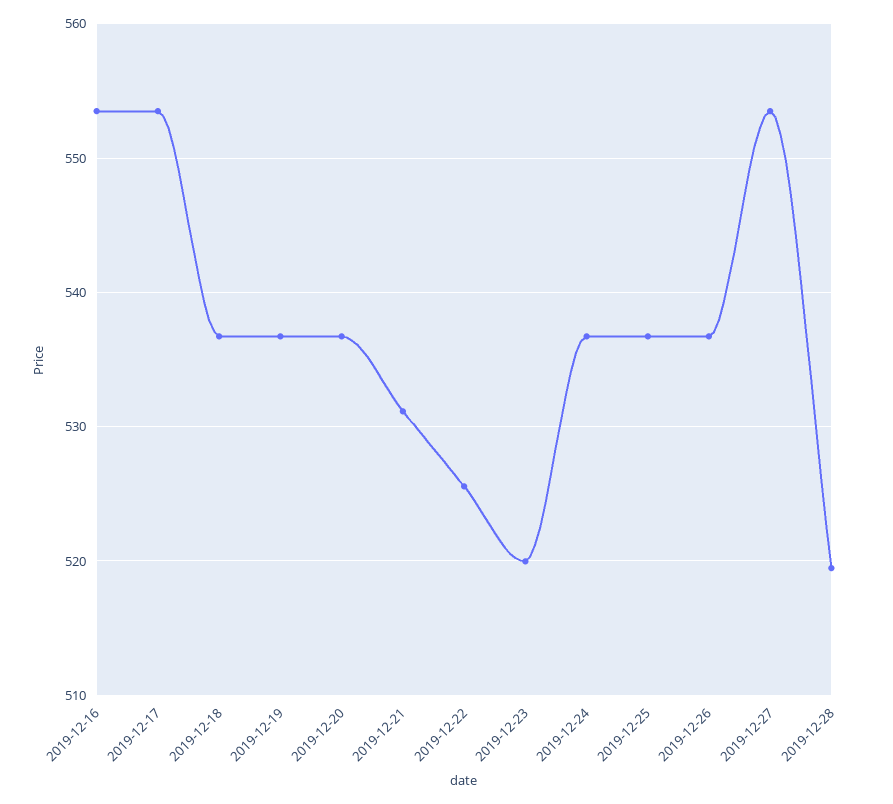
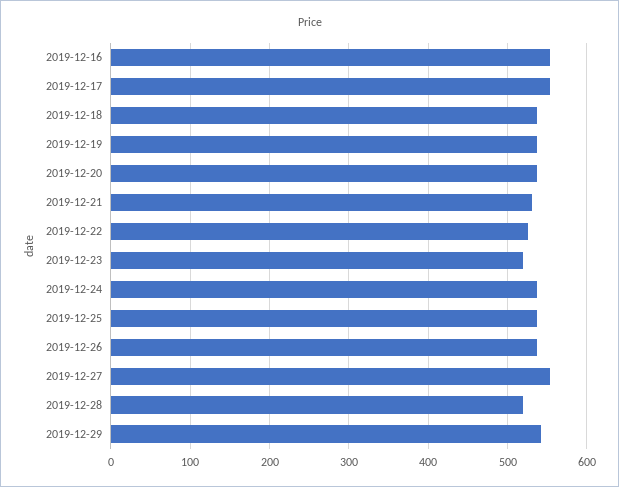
2019-12-29: none -> 540

